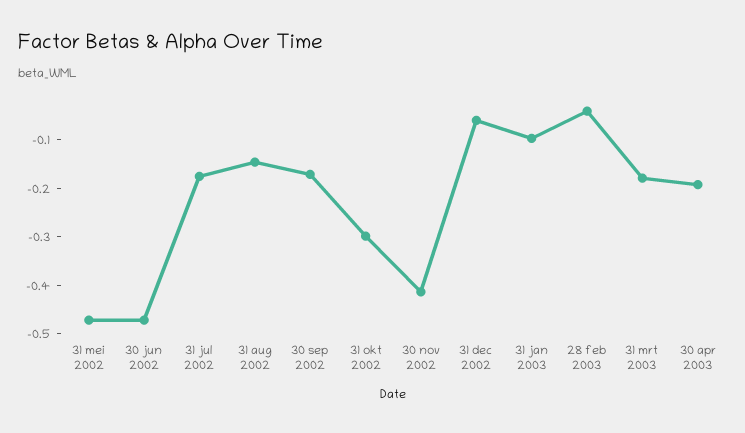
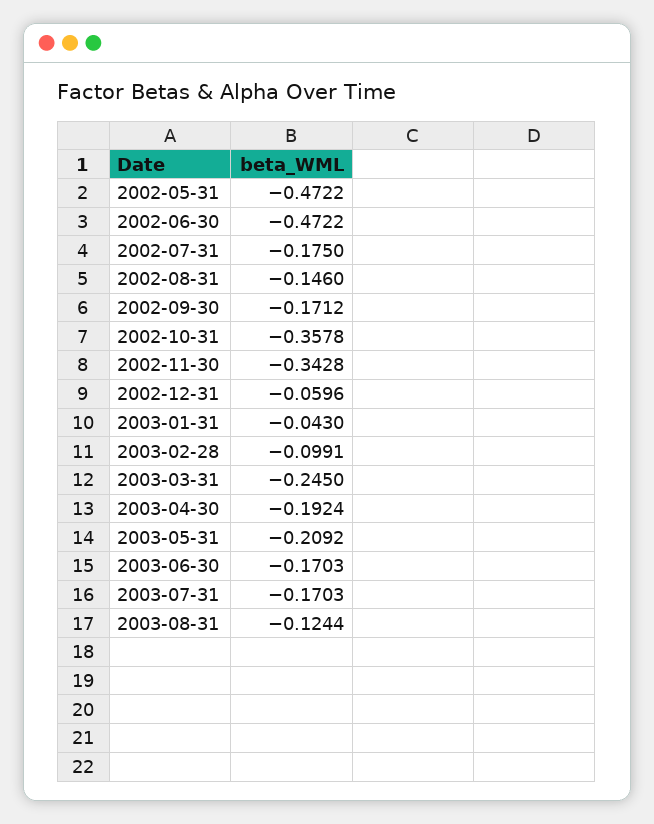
31 okt 2002: -0.3 -> -0.3578
30 nov 2002: -0.42 -> -0.3428
31 jan 2003: -0.1 -> -0.043
28 feb 2003: -0.04 -> -0.0991
31 mrt 2003: -0.18 -> -0.245
2003-05-31: none -> -0.2092
2003-06-30: none -> -0.1703
2003-07-31: none -> -0.1703
2003-08-31: none -> -0.1244

